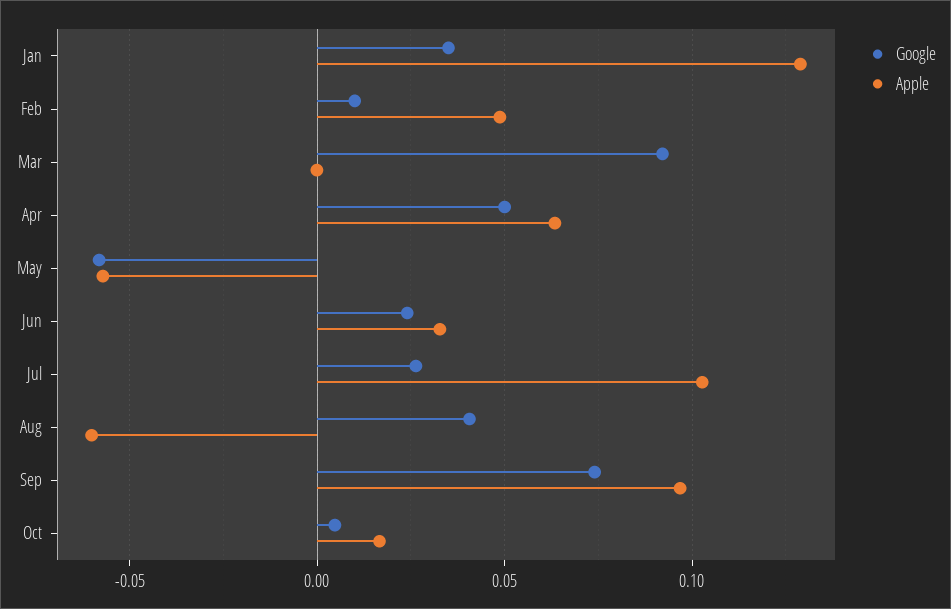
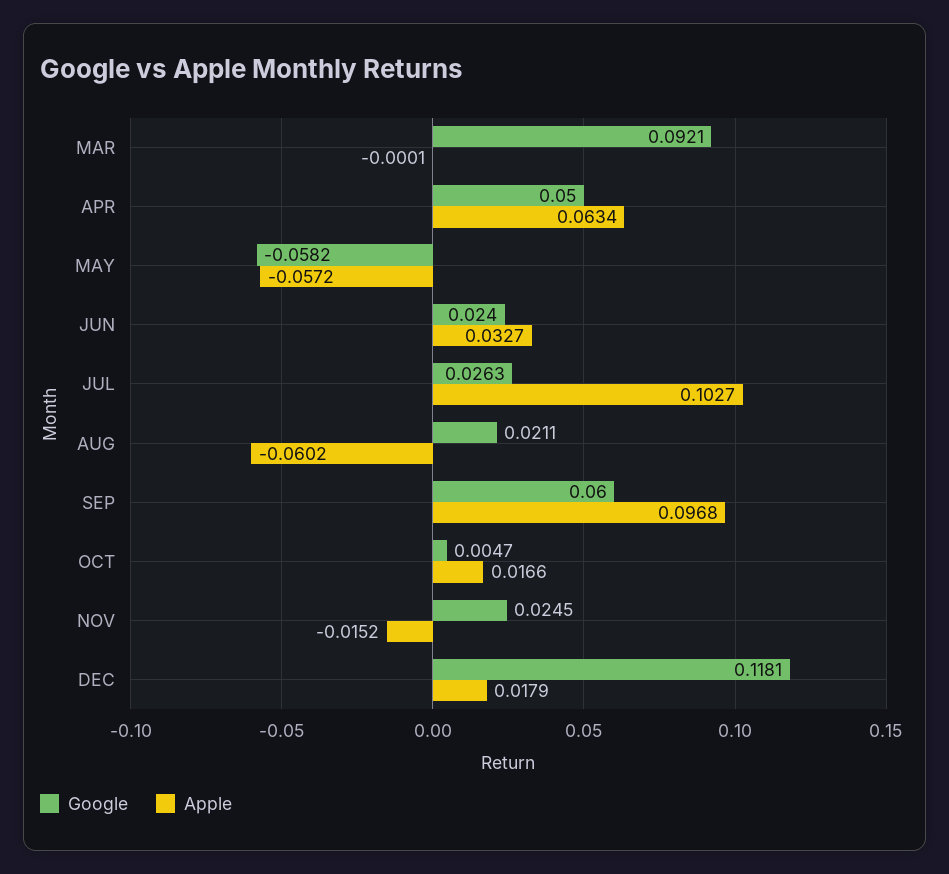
Google, Jan: 0.035 -> none
Apple, Jan: 0.13 -> none
Google, Feb: 0.01 -> none
Apple, Feb: 0.05 -> none
Google, Aug: 0.04 -> 0.0211
Google, Sep: 0.075 -> 0.06
Google, NOV: none -> 0.0245
Apple, NOV: none -> -0.0152
Google, DEC: none -> 0.1181
Apple, DEC: none -> 0.0179

